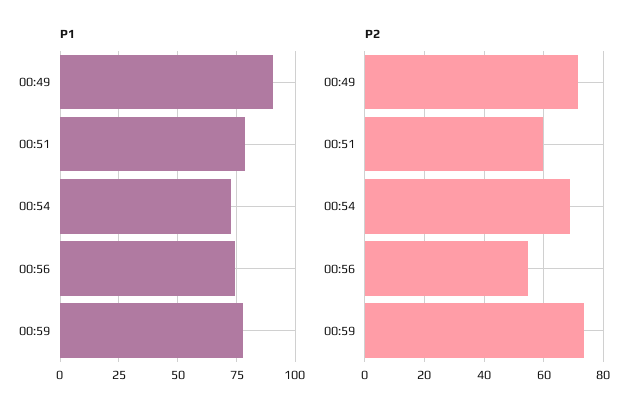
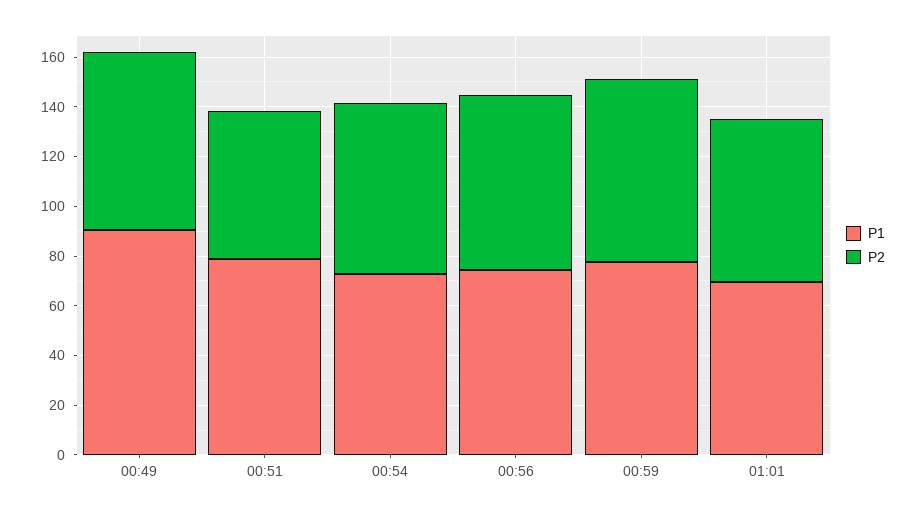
P2, 00:56: 55 -> 70
P1, 01:01: none -> 70
P2, 01:01: none -> 65

